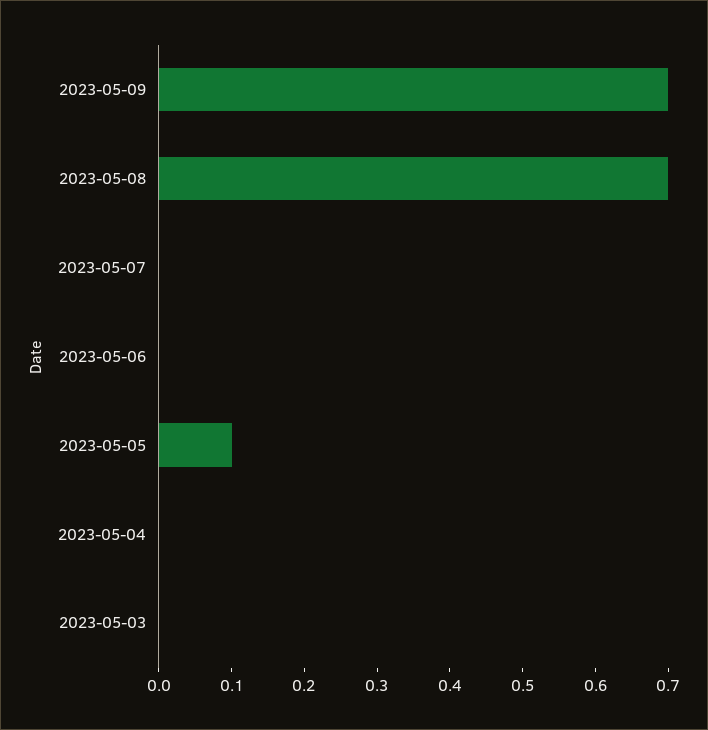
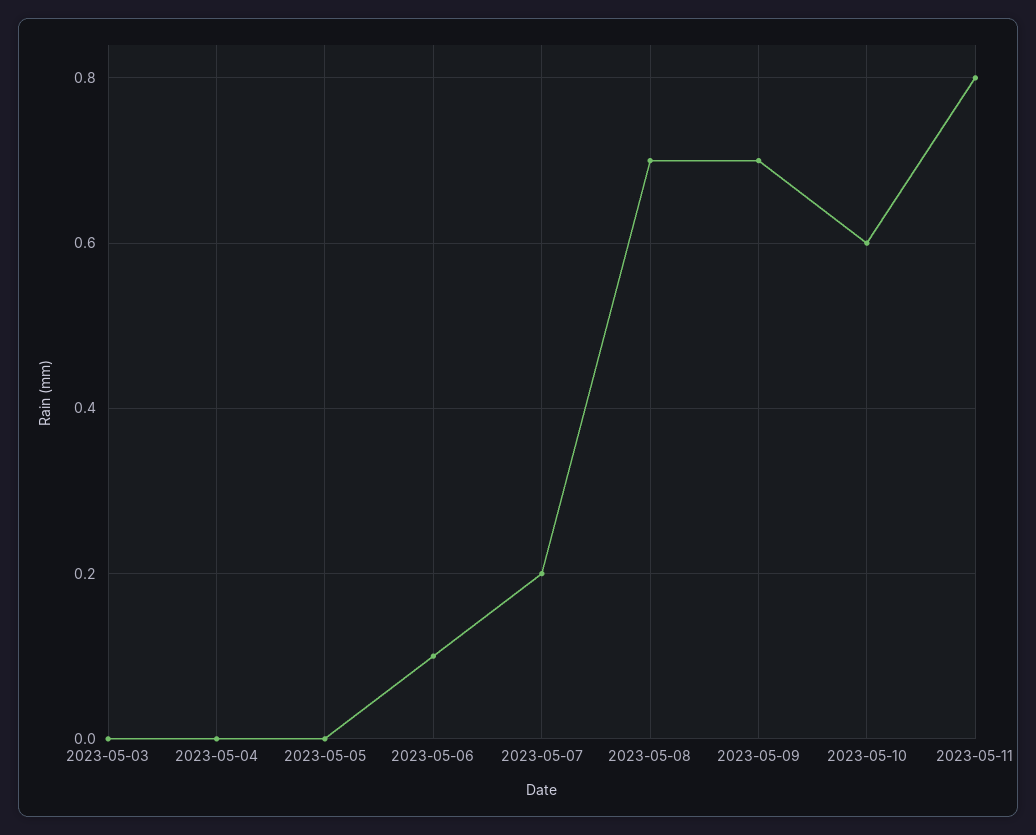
2023-05-07: 0 -> 0.2
2023-05-06: 0 -> 0.1
2023-05-05: 0.1 -> 0
2023-05-10: none -> 0.6
2023-05-11: none -> 0.8

